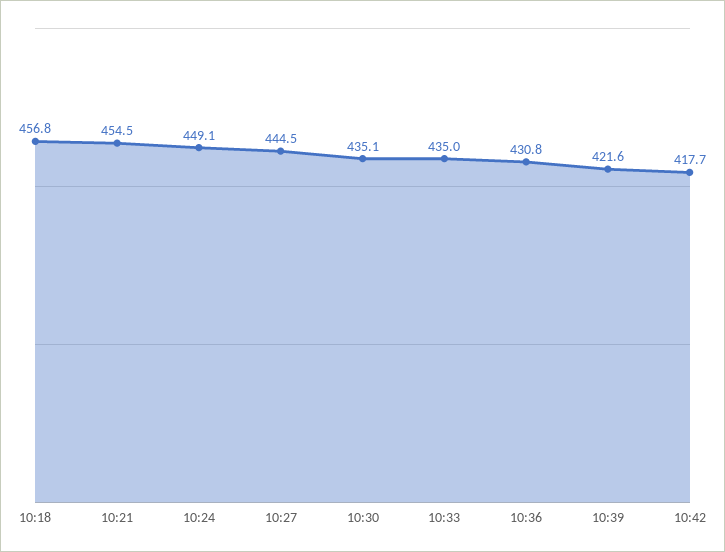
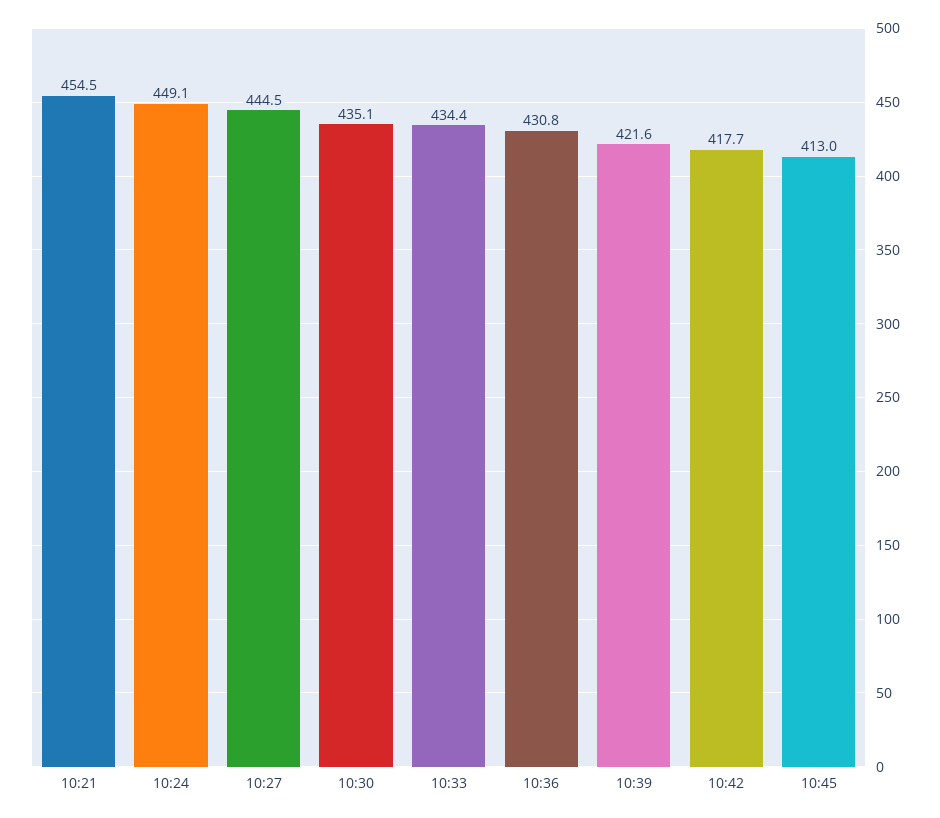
10:18: 456.8 -> none
10:33: 435 -> 434.4
10:45: none -> 413

